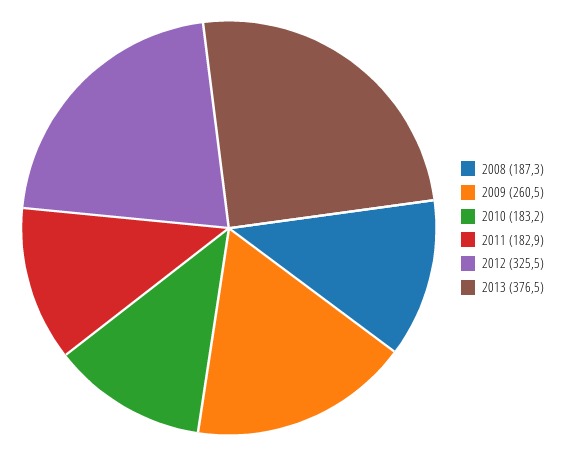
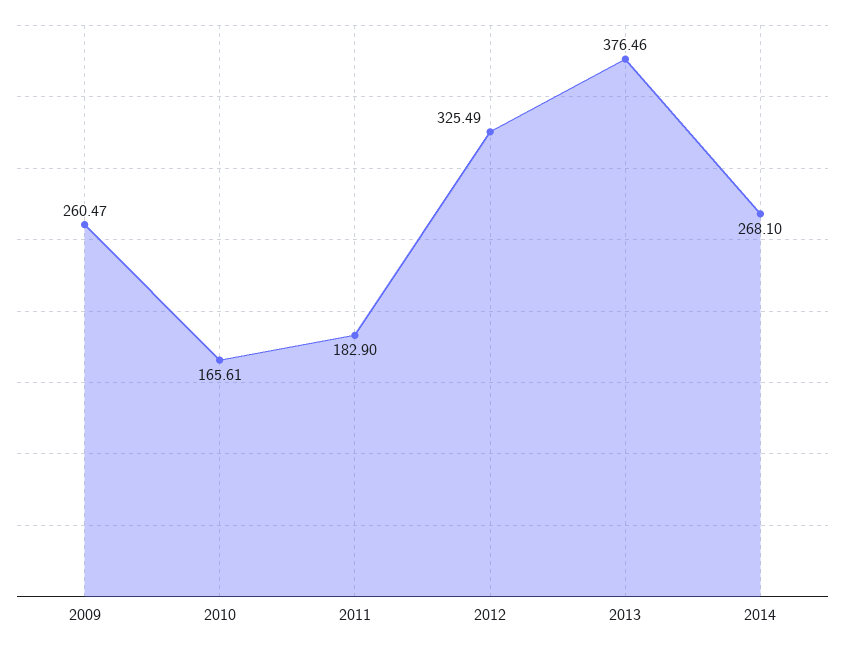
2008: 187.3 -> none
2010: 183.2 -> 165.61
2014: none -> 268.1

